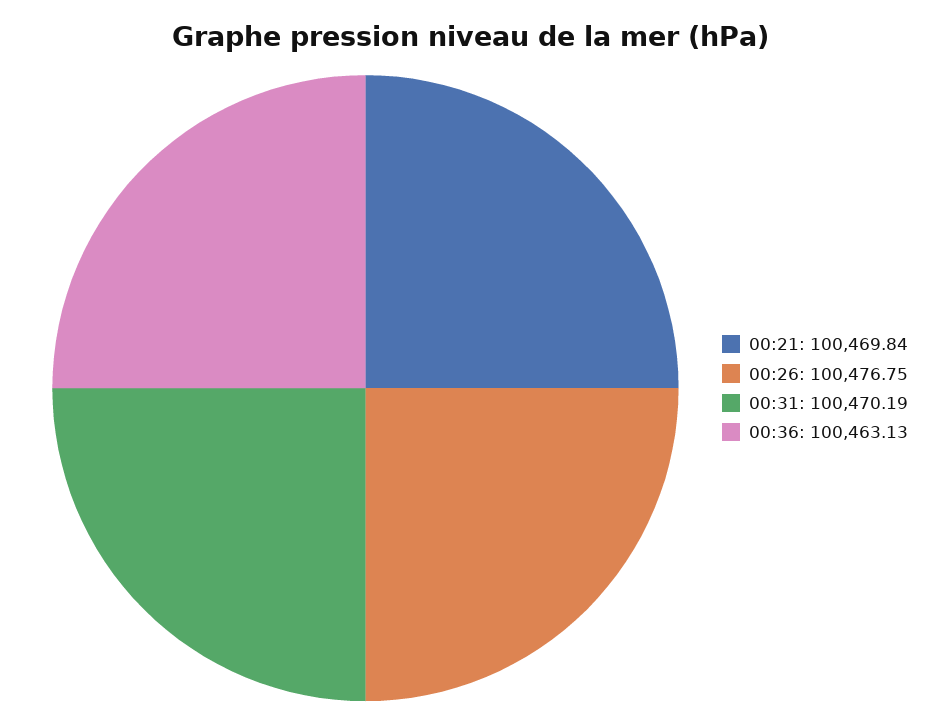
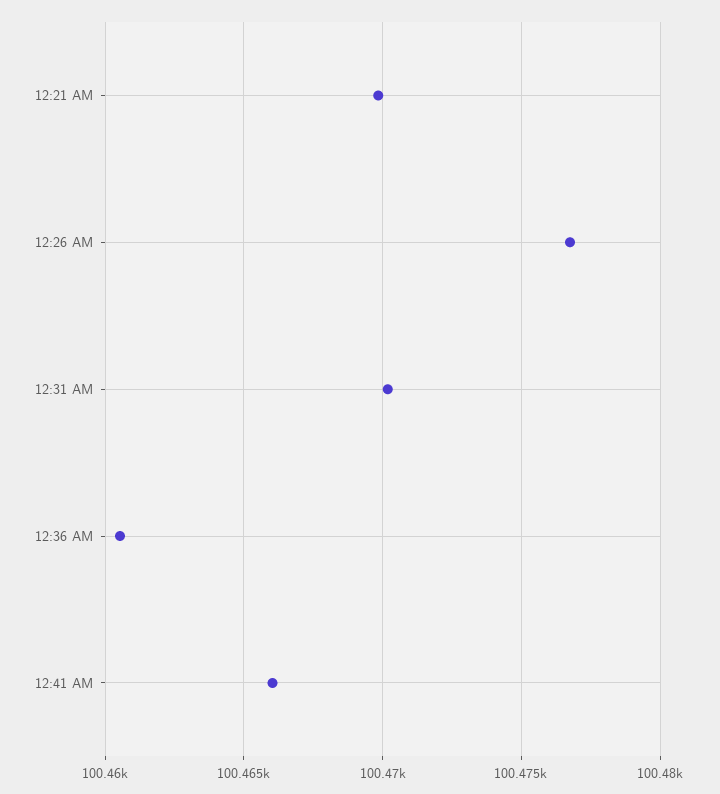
00:36: 100463.13 -> 100460.5
12:41 AM: none -> 100466

